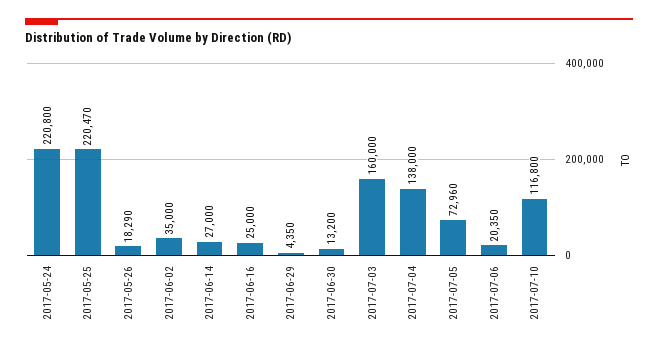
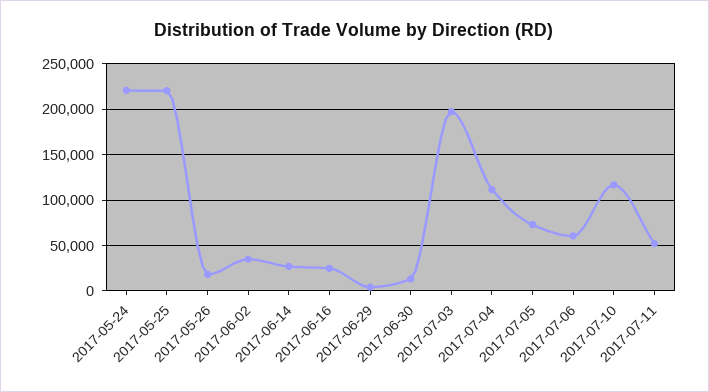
2017-07-03: 160000 -> 200000
2017-07-04: 138000 -> 110000
2017-07-06: 20350 -> 60000
2017-07-11: none -> 50000

